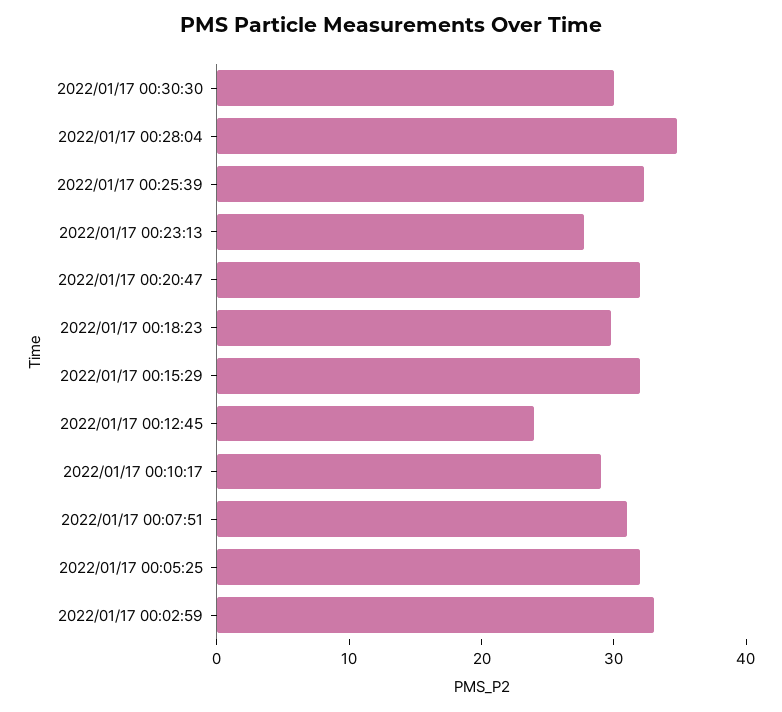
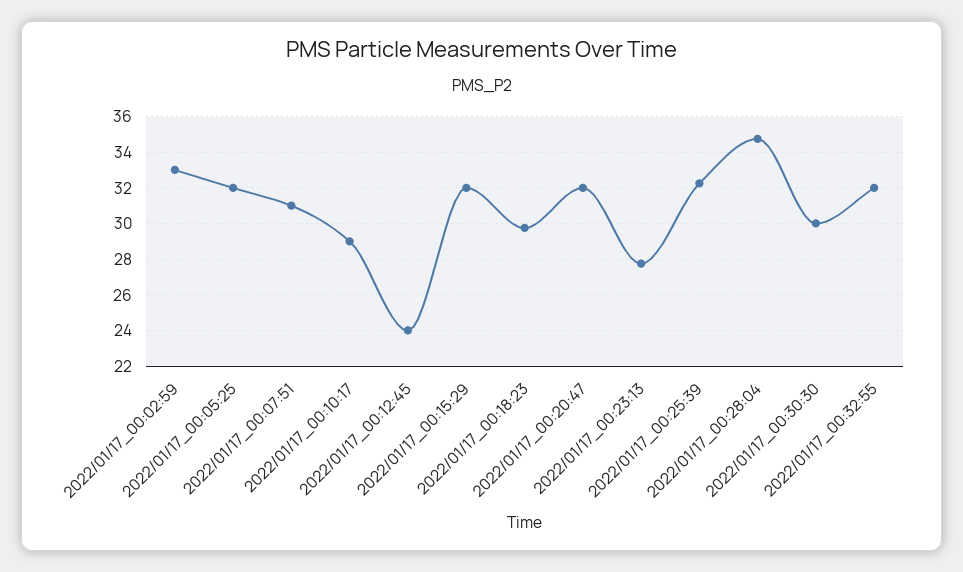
2022/01/17_00:32:55: none -> 32

